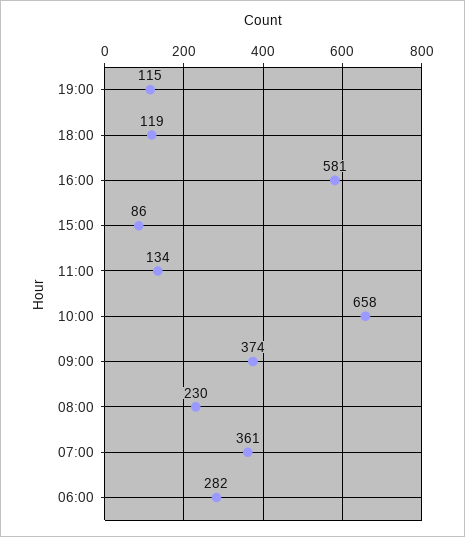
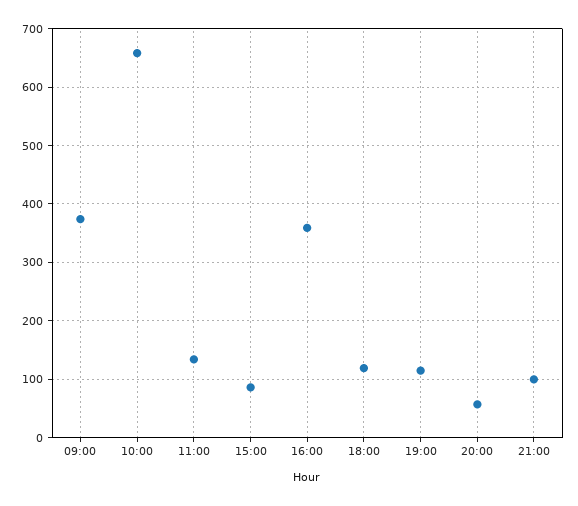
16:00: 581 -> 360
08:00: 230 -> none
07:00: 361 -> none
06:00: 282 -> none
20:00: none -> 60
21:00: none -> 100

